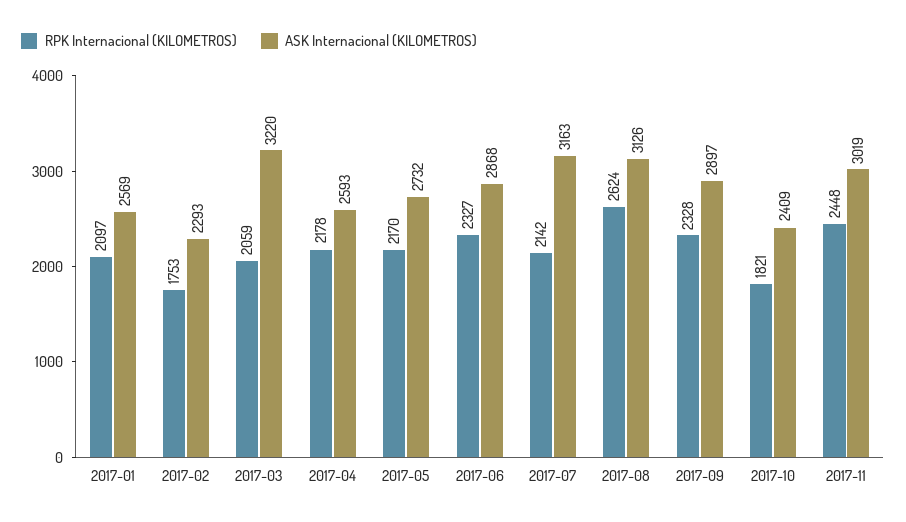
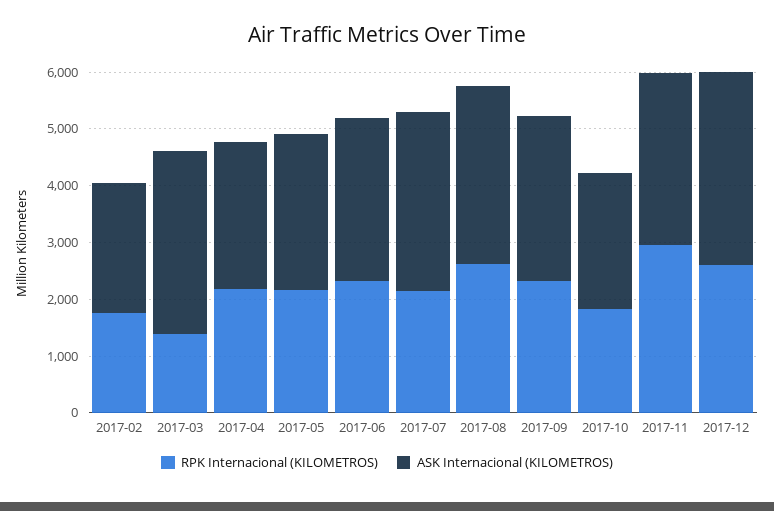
RPK Internacional (KILOMETROS), 2017-01: 2097 -> none
ASK Internacional (KILOMETROS), 2017-01: 2569 -> none
RPK Internacional (KILOMETROS), 2017-03: 2059 -> 1400
RPK Internacional (KILOMETROS), 2017-11: 2448 -> 3000
RPK Internacional (KILOMETROS), 2017-12: none -> 2600
ASK Internacional (KILOMETROS), 2017-12: none -> 3400

